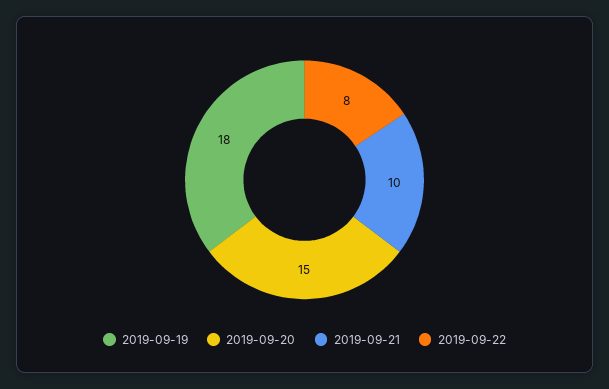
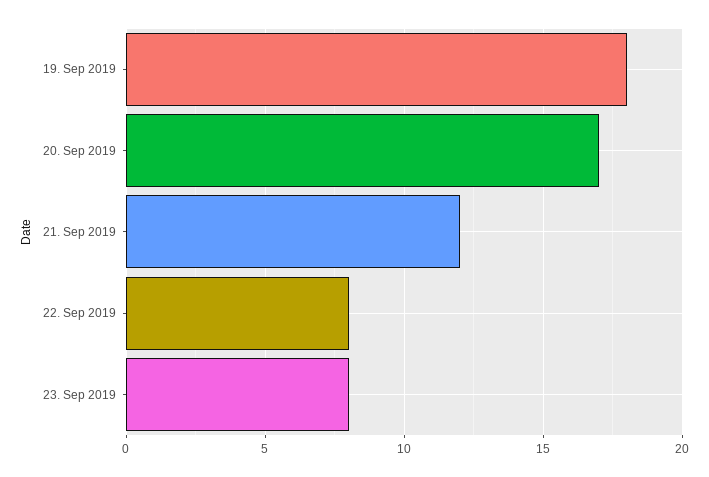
2019-09-20: 15 -> 17
2019-09-21: 10 -> 12
23. Sep 2019: none -> 8

